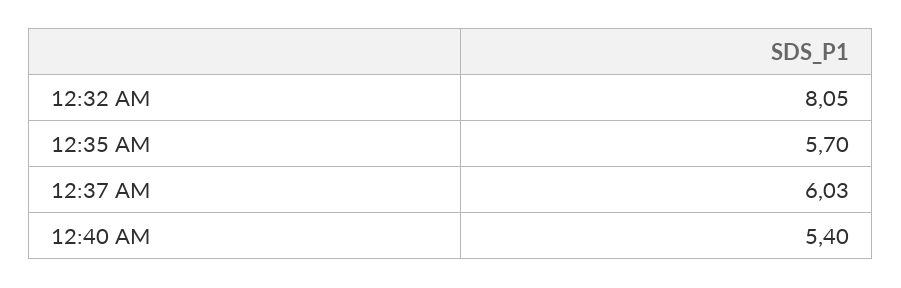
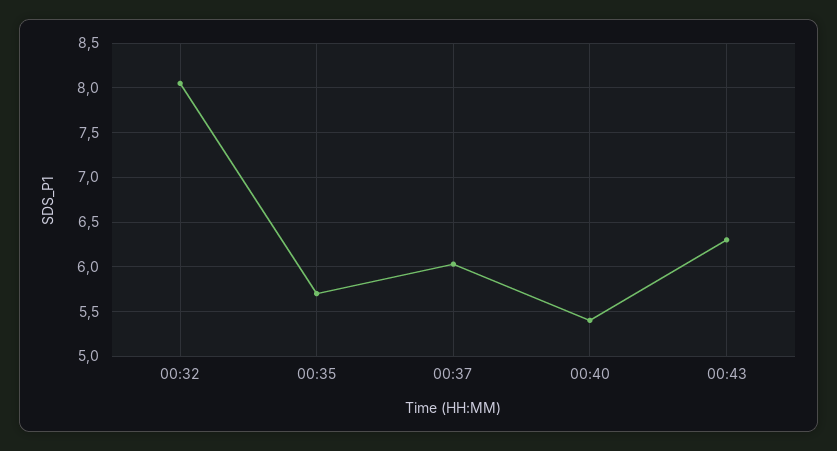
00:43: none -> 6.3

